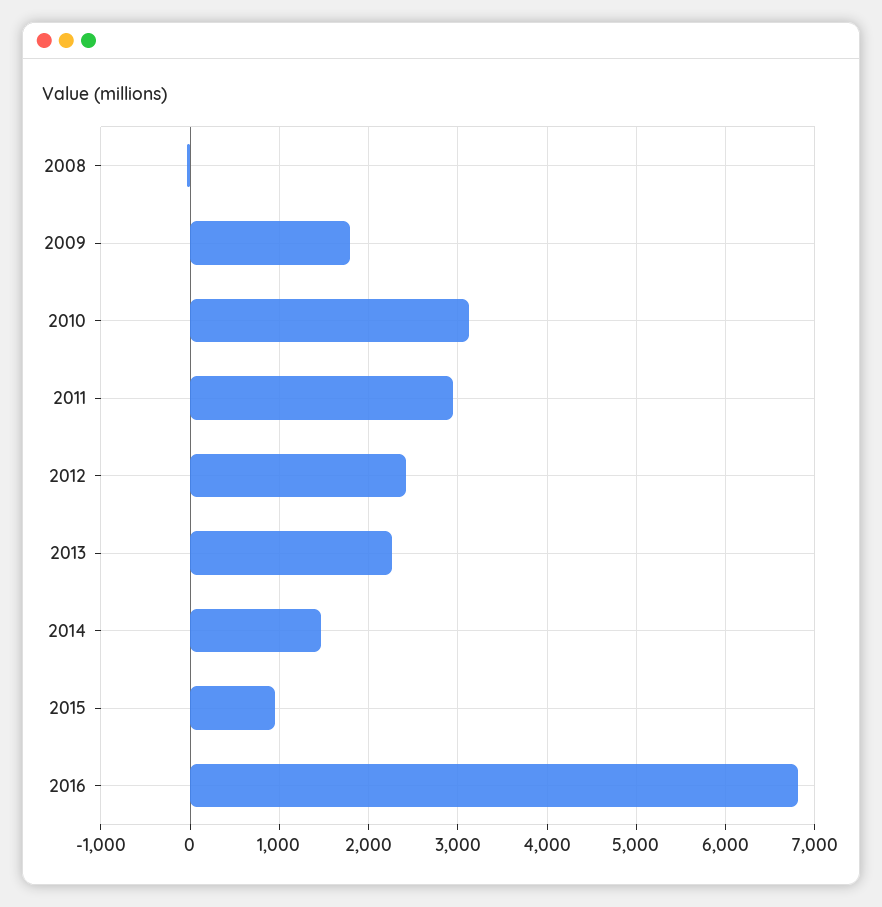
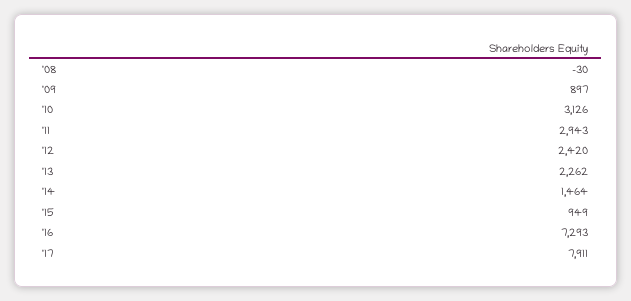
2009: 1800 -> 897
2016: 6800 -> 7293
'17: none -> 7911

